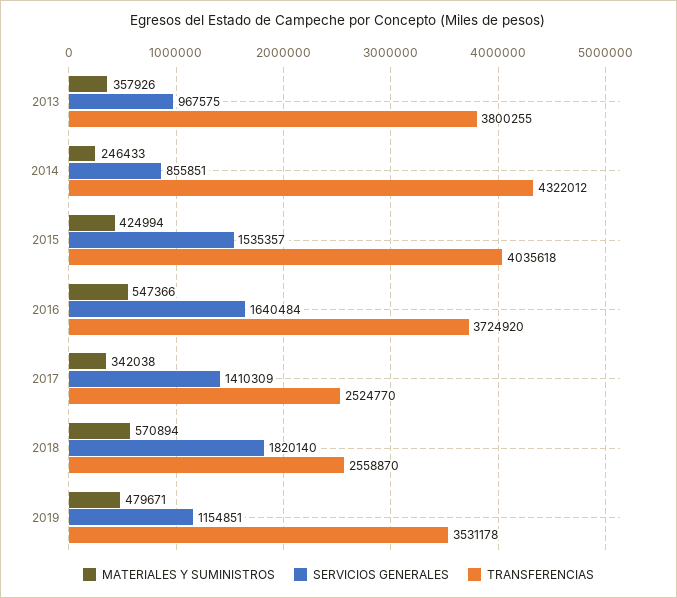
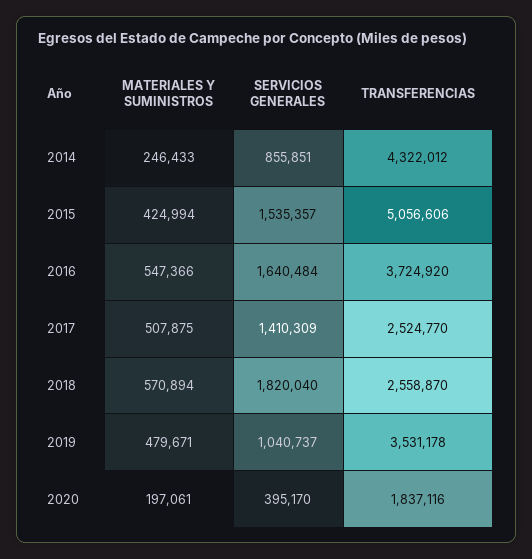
MATERIALES Y SUMINISTROS, 2013: 357926 -> none
SERVICIOS GENERALES, 2013: 967575 -> none
TRANSFERENCIAS, 2013: 3800255 -> none
TRANSFERENCIAS, 2015: 4035618 -> 5056606
MATERIALES Y SUMINISTROS, 2017: 342038 -> 507875
SERVICIOS GENERALES, 2018: 1820140 -> 1820040
SERVICIOS GENERALES, 2019: 1154851 -> 1040737
MATERIALES Y SUMINISTROS, 2020: none -> 197061
SERVICIOS GENERALES, 2020: none -> 395170
TRANSFERENCIAS, 2020: none -> 1837116

